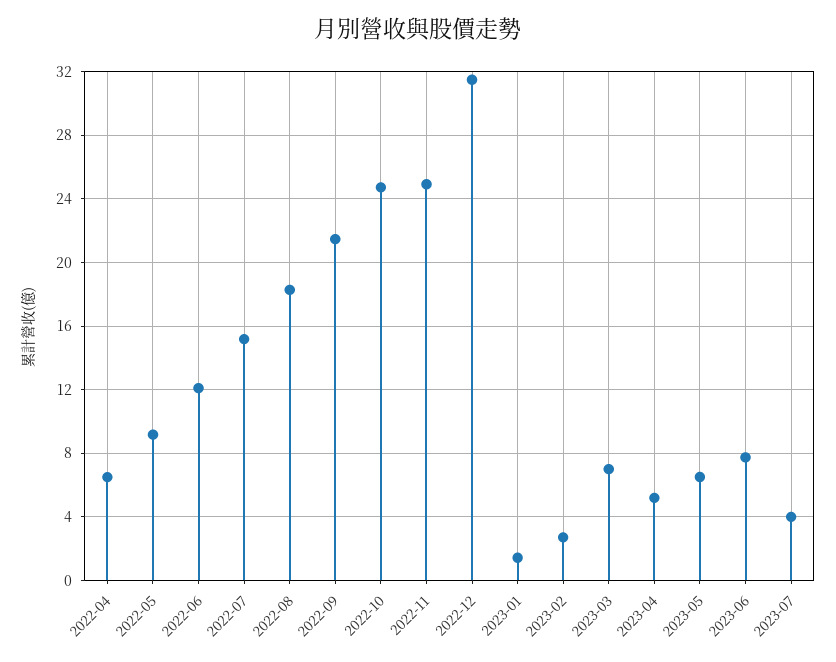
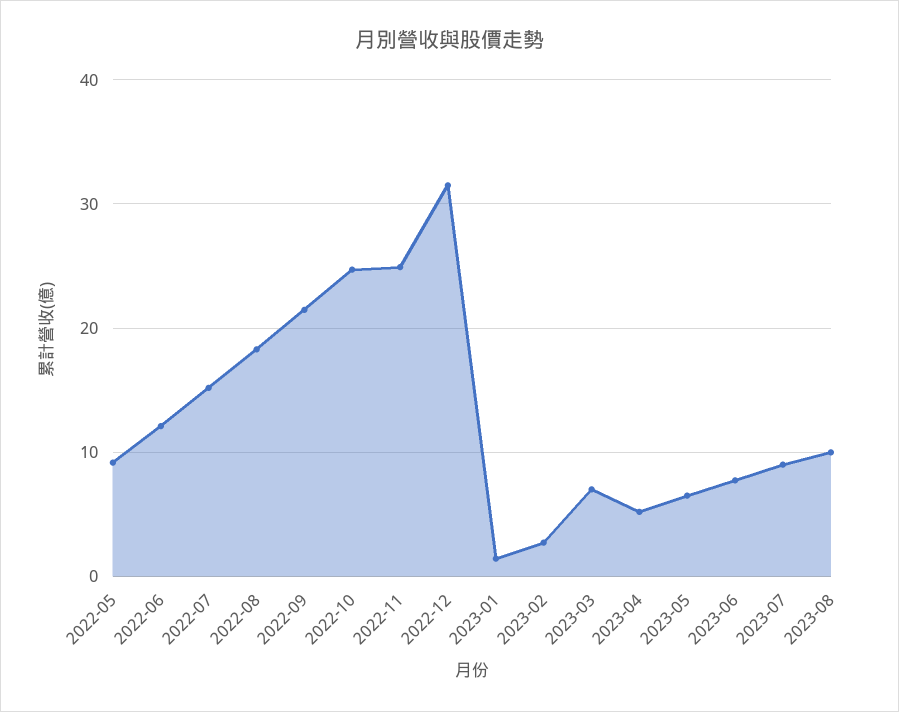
2022-04: 6.5 -> none
2023-07: 4 -> 9
2023-08: none -> 10

